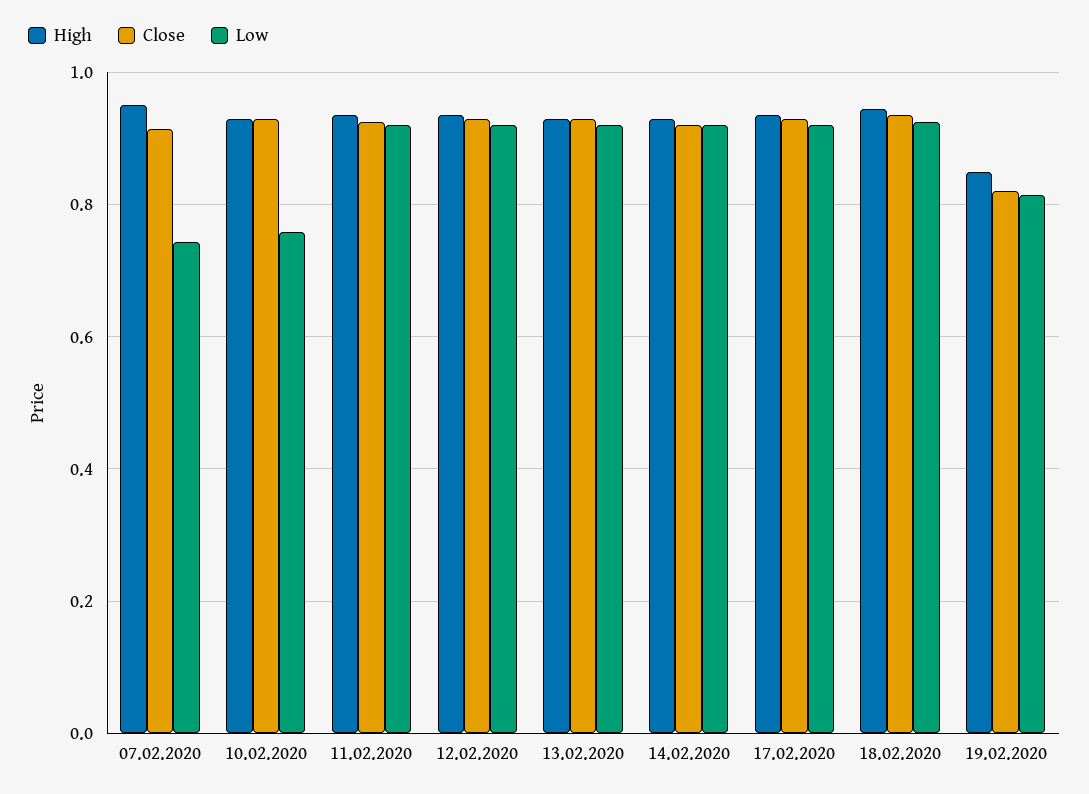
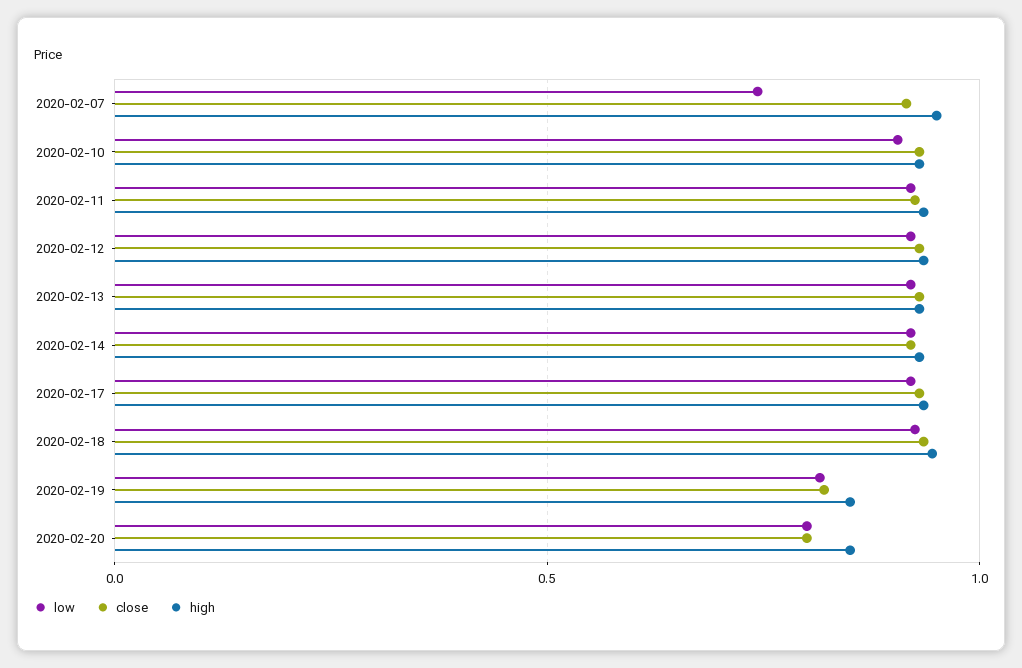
Low, 10.02.2020: 0.76 -> 0.9
Low, 2020-02-20: none -> 0.8
Close, 2020-02-20: none -> 0.8
High, 2020-02-20: none -> 0.85

